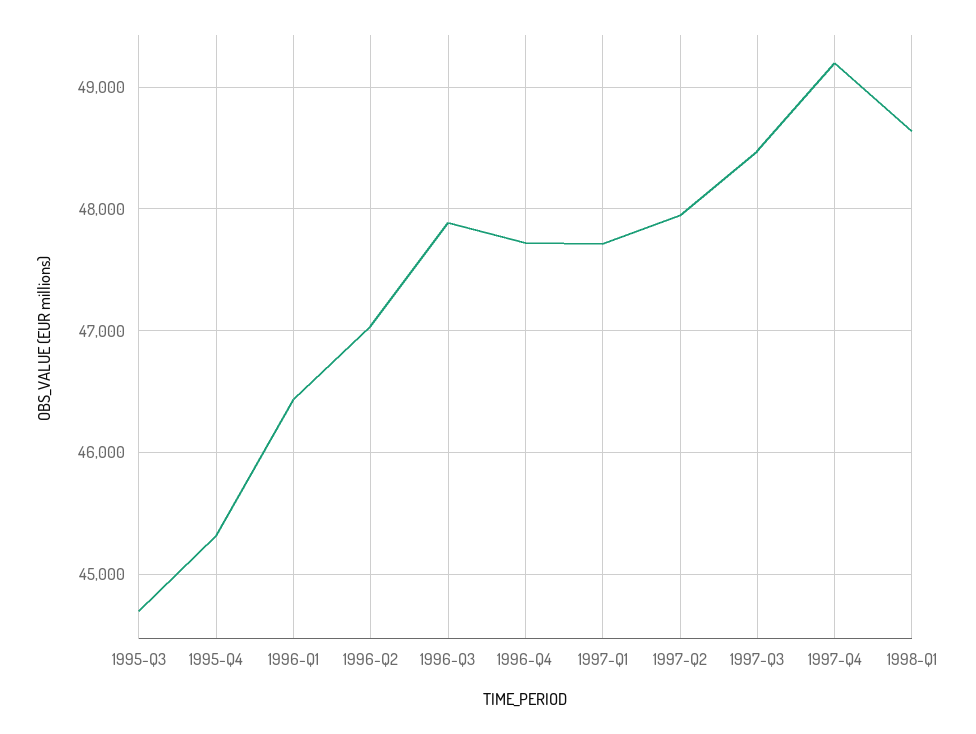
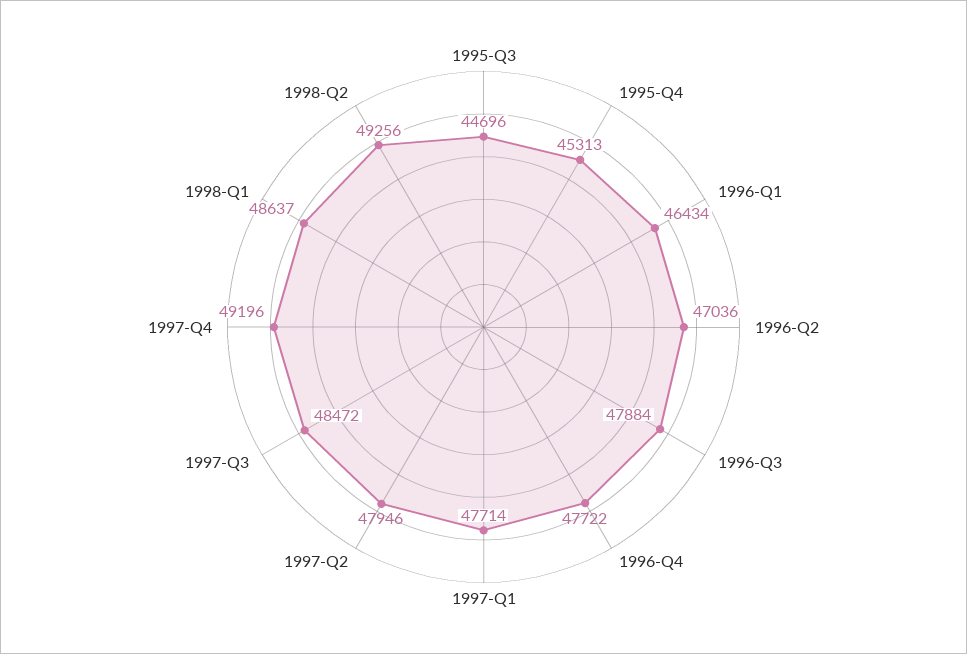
1998-Q2: none -> 49256

